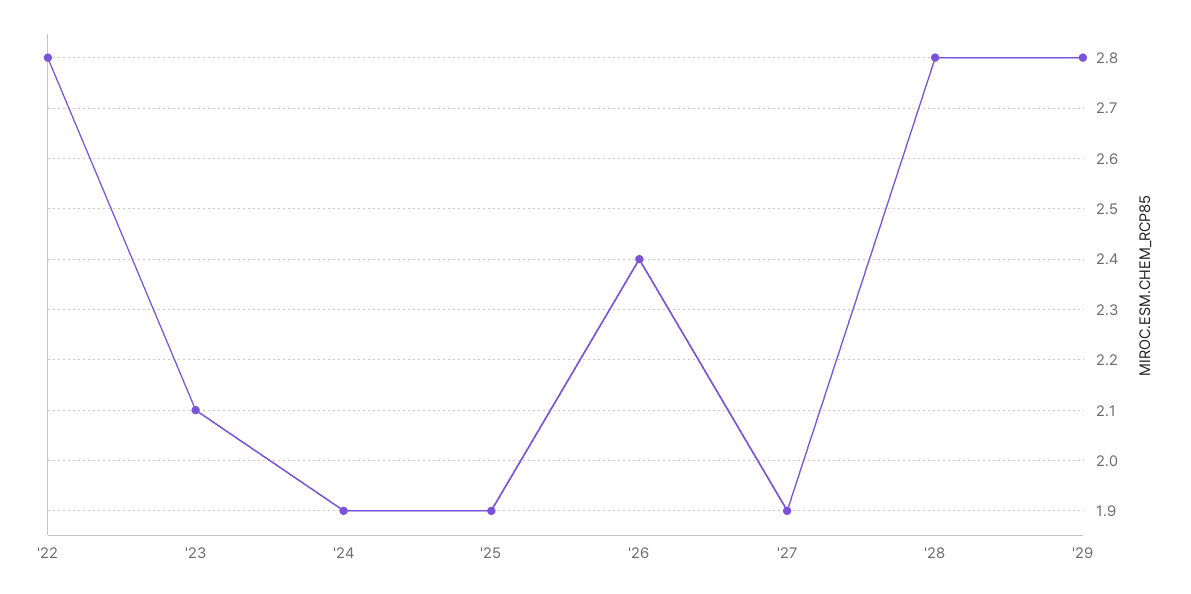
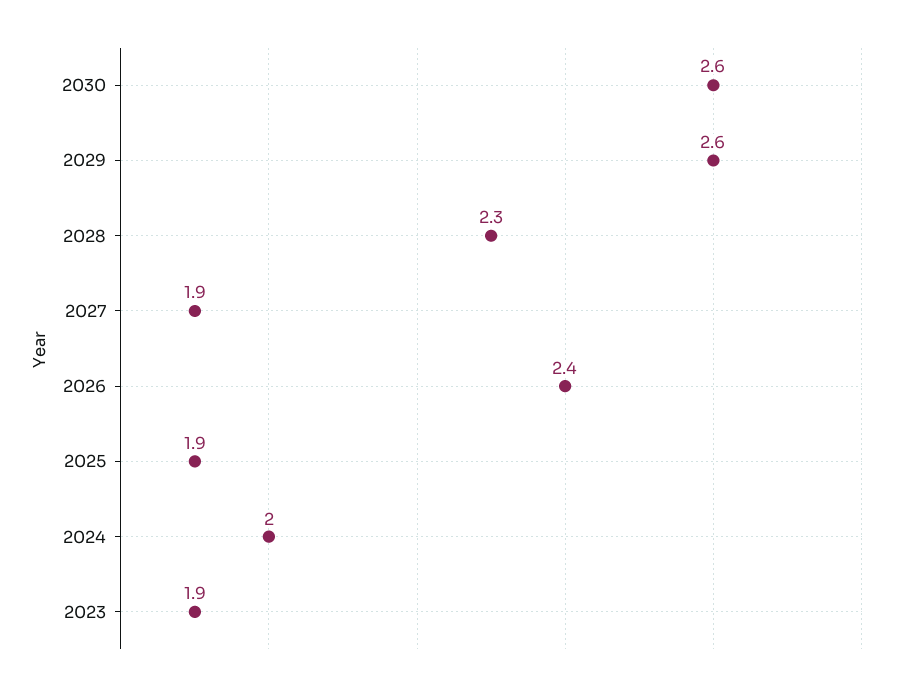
'22: 2.8 -> none
'23: 2.1 -> 1.9
'24: 1.9 -> 2
'28: 2.8 -> 2.3
'29: 2.8 -> 2.6
2030: none -> 2.6

